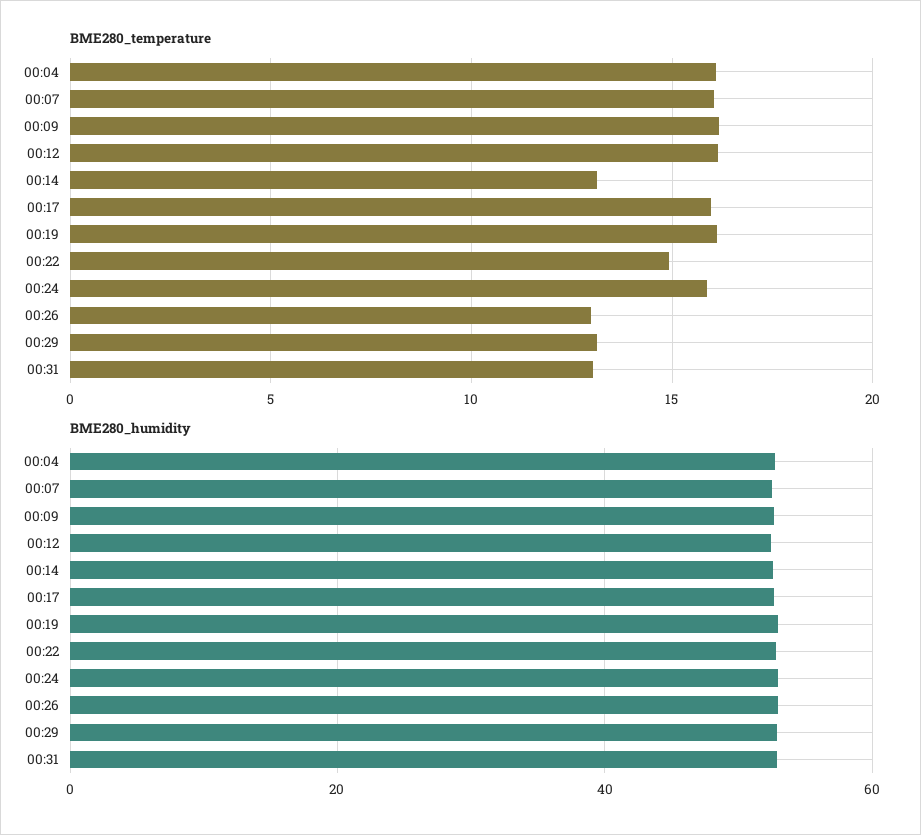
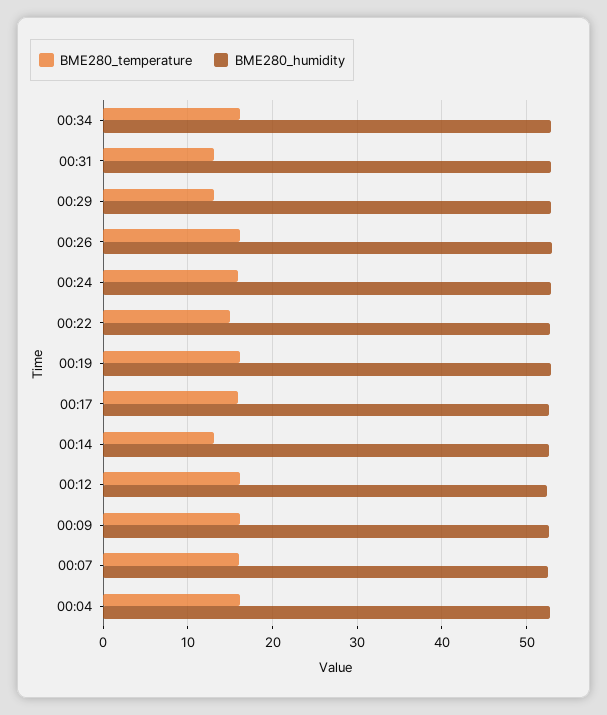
BME280_temperature, 00:26: 13 -> 16
BME280_temperature, 00:34: none -> 16
BME280_humidity, 00:34: none -> 53

